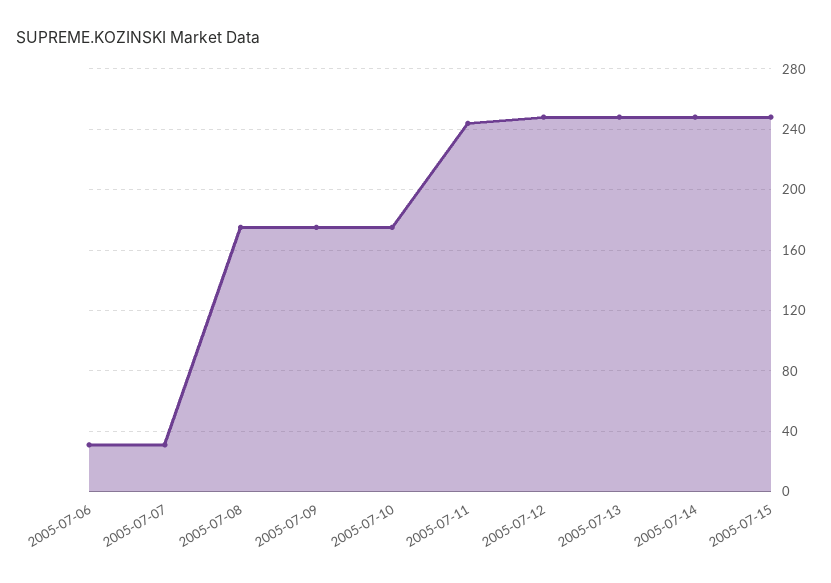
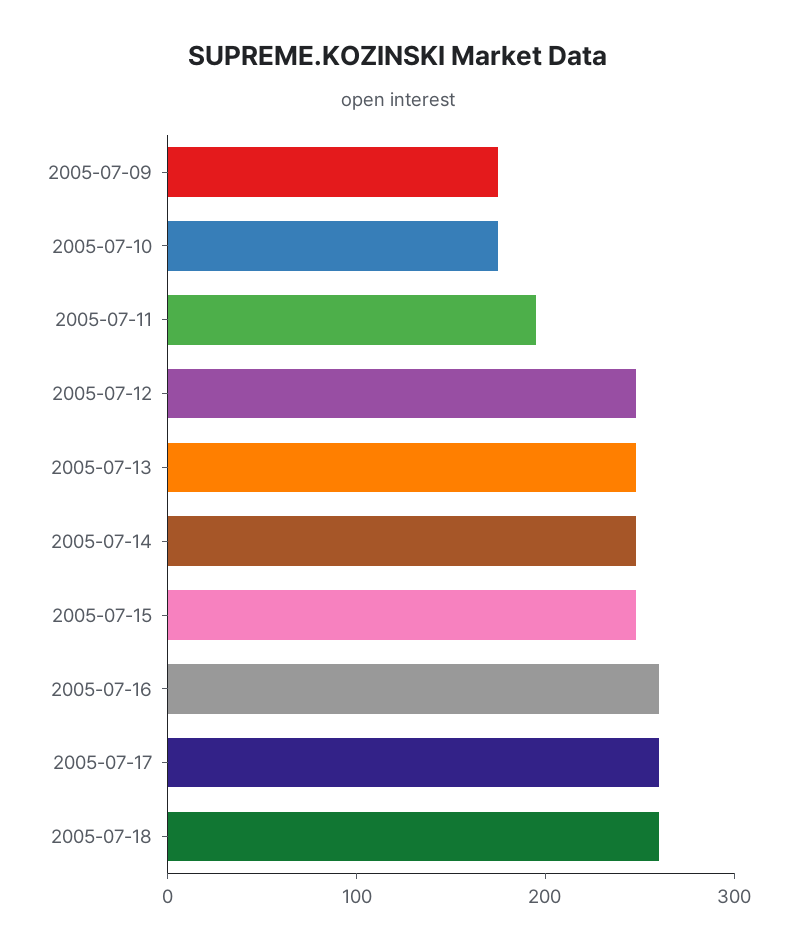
2005-07-06: 30 -> none
2005-07-07: 30 -> none
2005-07-08: 175 -> none
2005-07-11: 245 -> 200
2005-07-16: none -> 260
2005-07-17: none -> 260
2005-07-18: none -> 260

